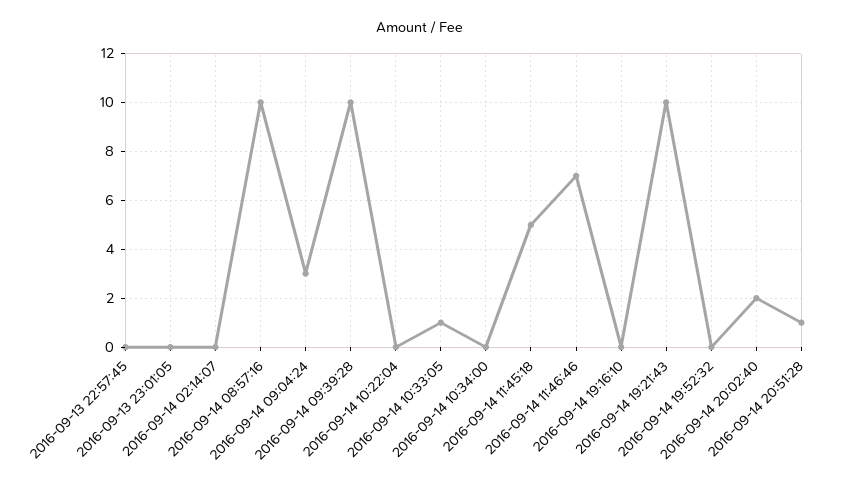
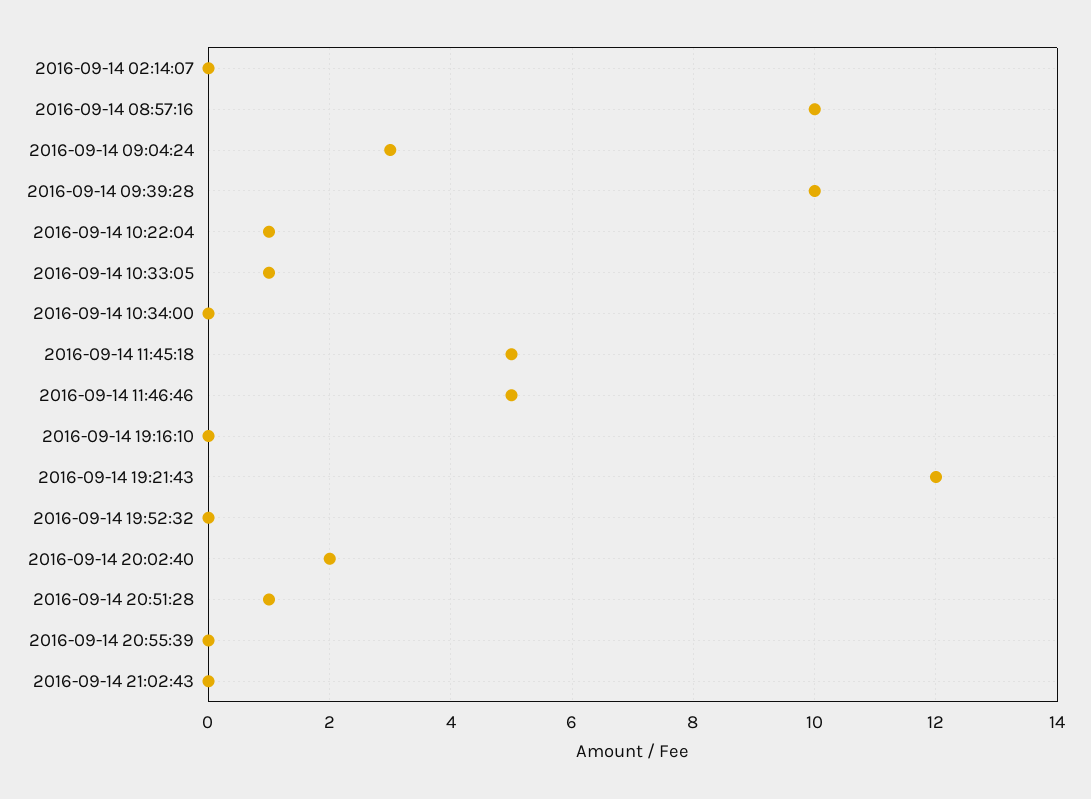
2016-09-13 22:57:45: 0 -> none
2016-09-13 23:01:05: 0 -> none
2016-09-14 10:22:04: 0 -> 1
2016-09-14 11:46:46: 7 -> 5
2016-09-14 19:21:43: 10 -> 12
2016-09-14 20:55:39: none -> 0
2016-09-14 21:02:43: none -> 0

